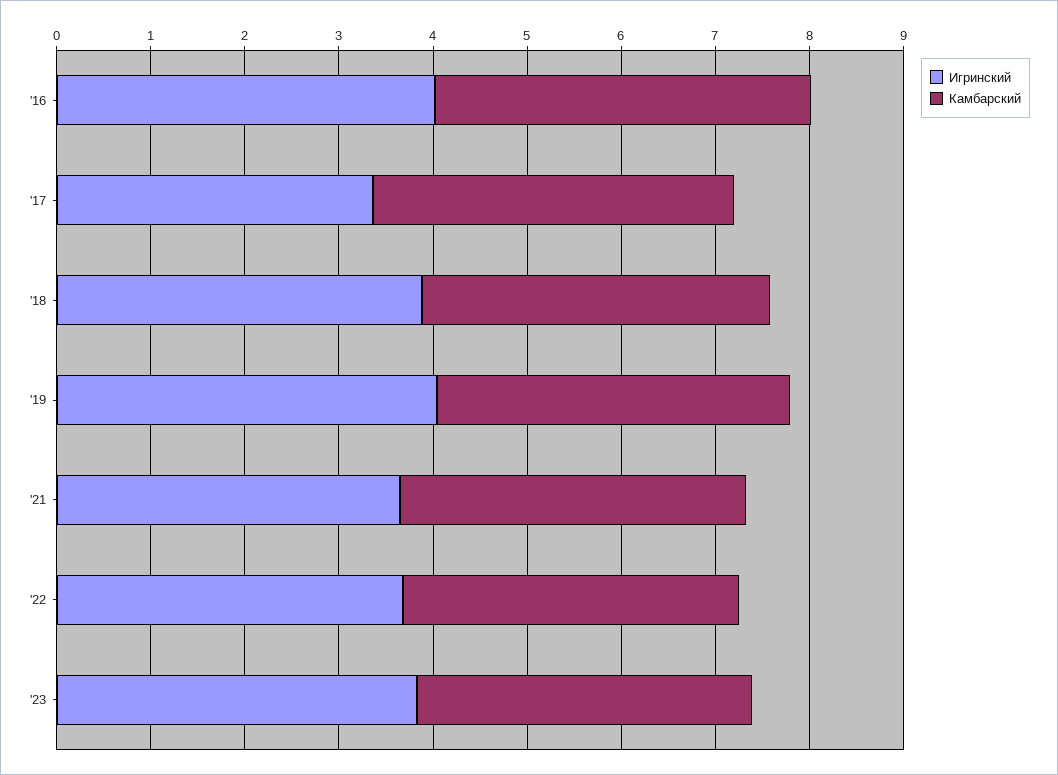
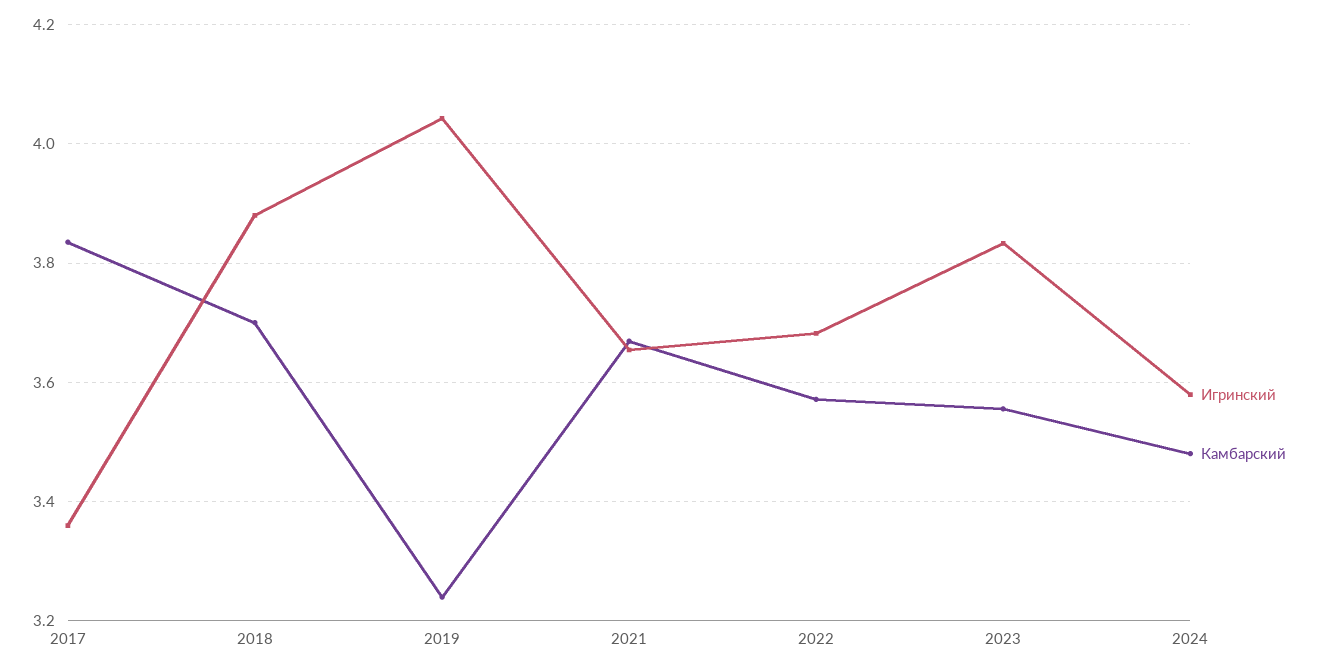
Игринский, '16: 4 -> none
Камбарский, '16: 4 -> none
Камбарский, '19: 3.8 -> 3.24
Игринский, 2024: none -> 3.58
Камбарский, 2024: none -> 3.48

